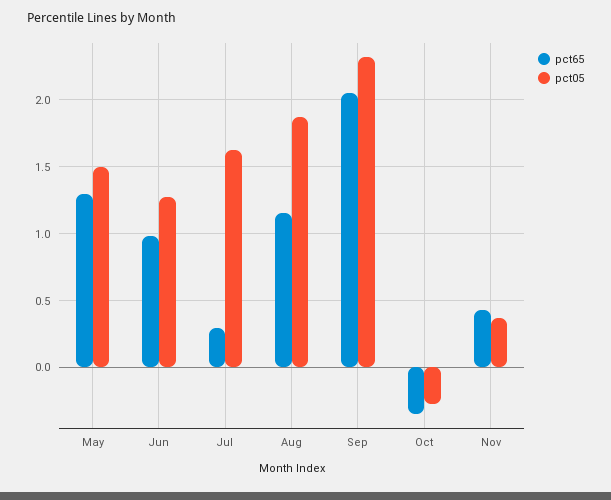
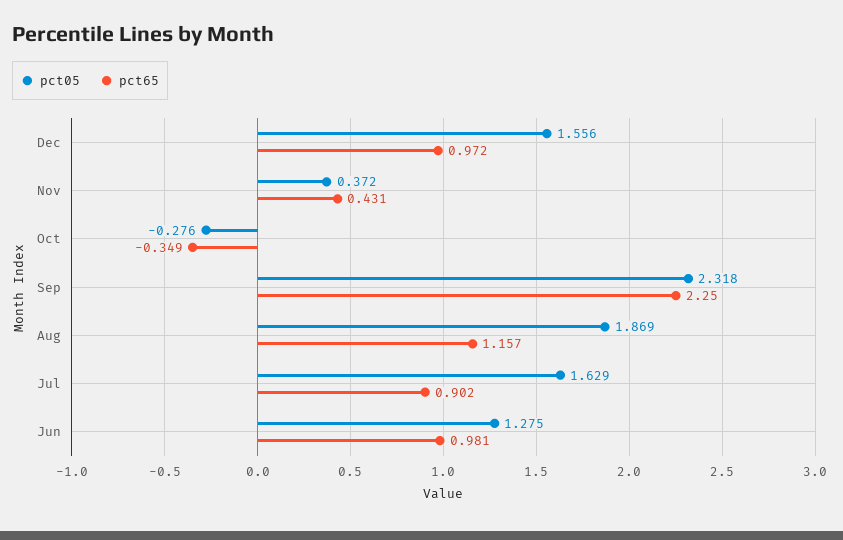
pct65, May: 1.3 -> none
pct05, May: 1.5 -> none
pct65, Jul: 0.3 -> 0.902
pct65, Sep: 2.05 -> 2.25
pct05, Dec: none -> 1.556
pct65, Dec: none -> 0.972

